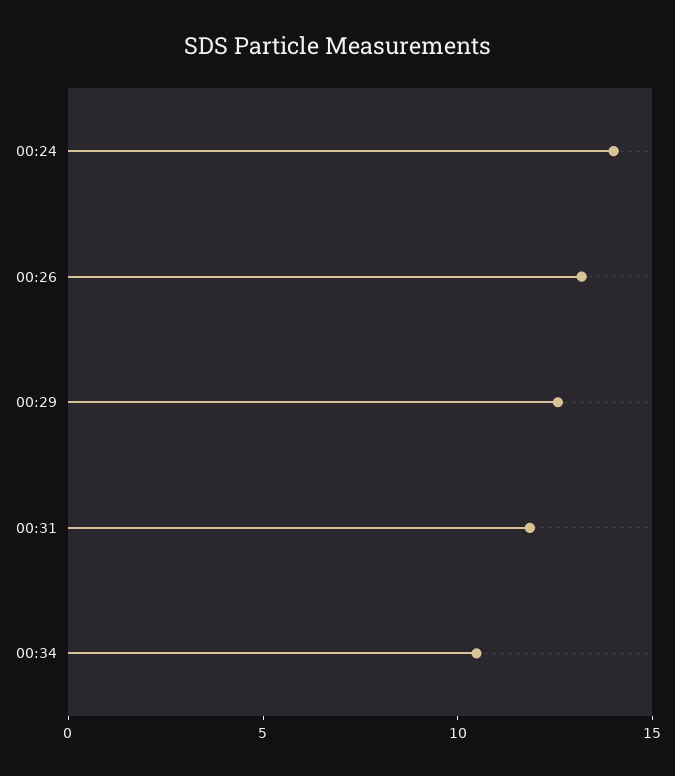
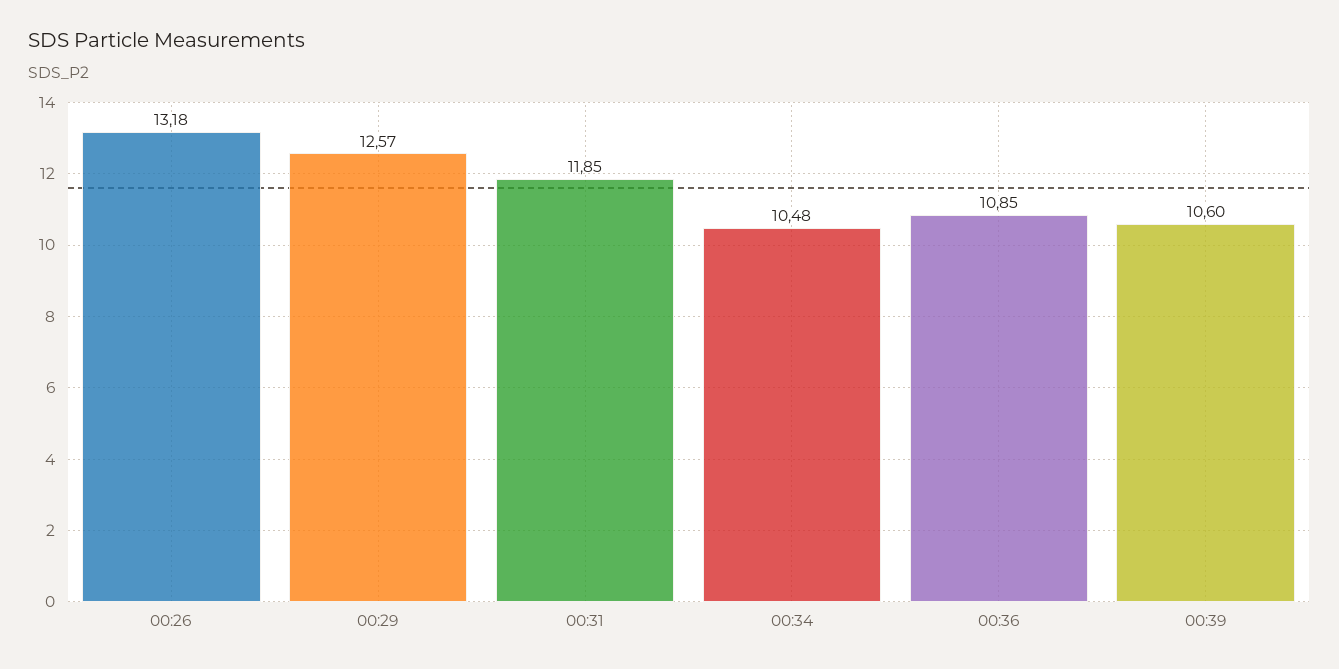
00:24: 14 -> none
00:36: none -> 10.85
00:39: none -> 10.6

